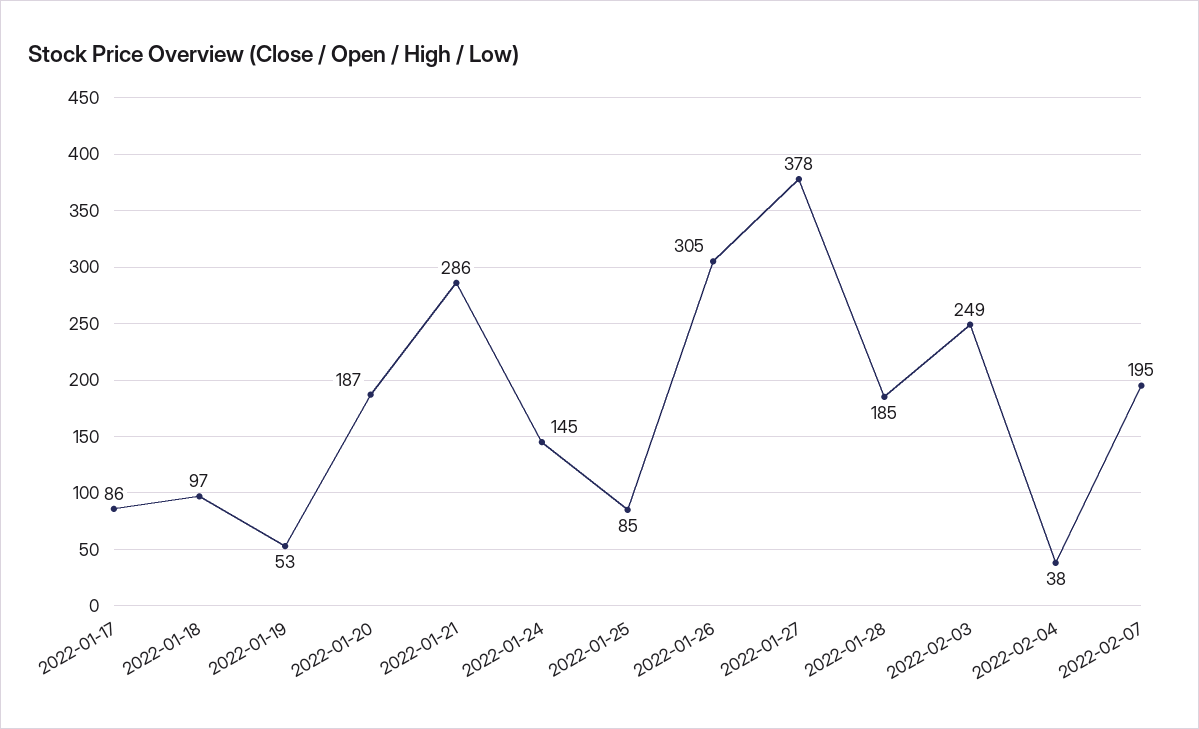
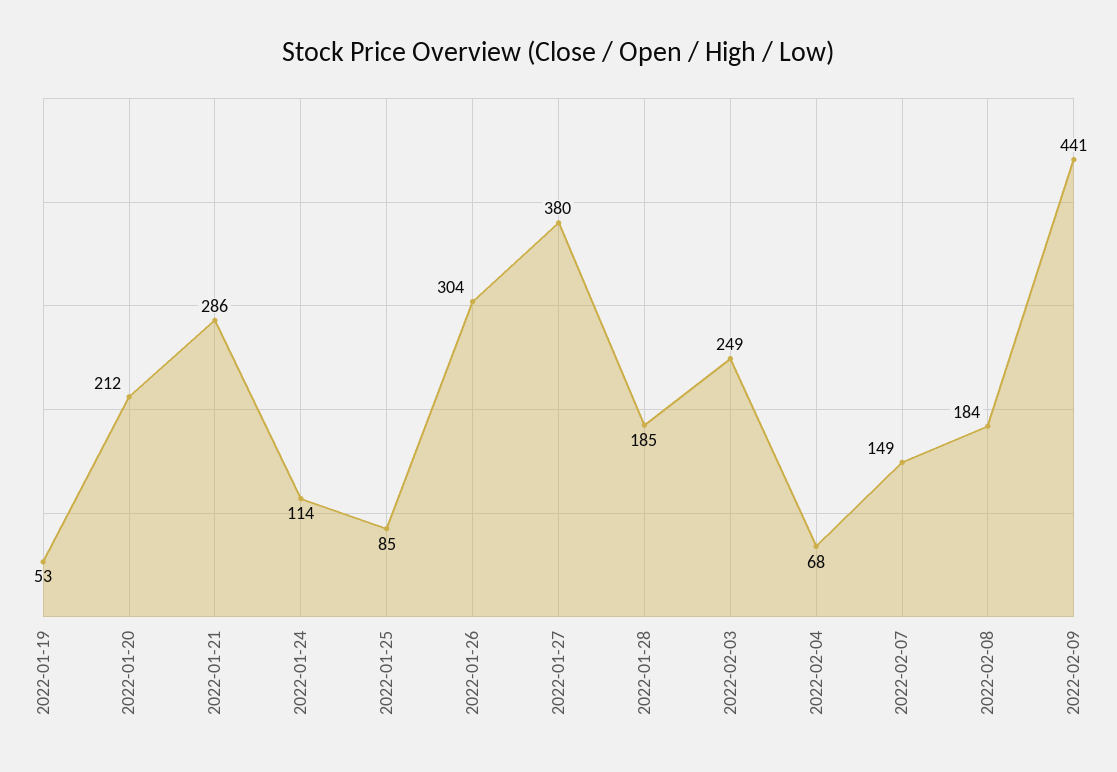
2022-01-17: 86 -> none
2022-01-18: 97 -> none
2022-01-20: 187 -> 212
2022-01-24: 145 -> 114
2022-01-26: 305 -> 304
2022-01-27: 378 -> 380
2022-02-04: 38 -> 68
2022-02-07: 195 -> 149
2022-02-08: none -> 184
2022-02-09: none -> 441

